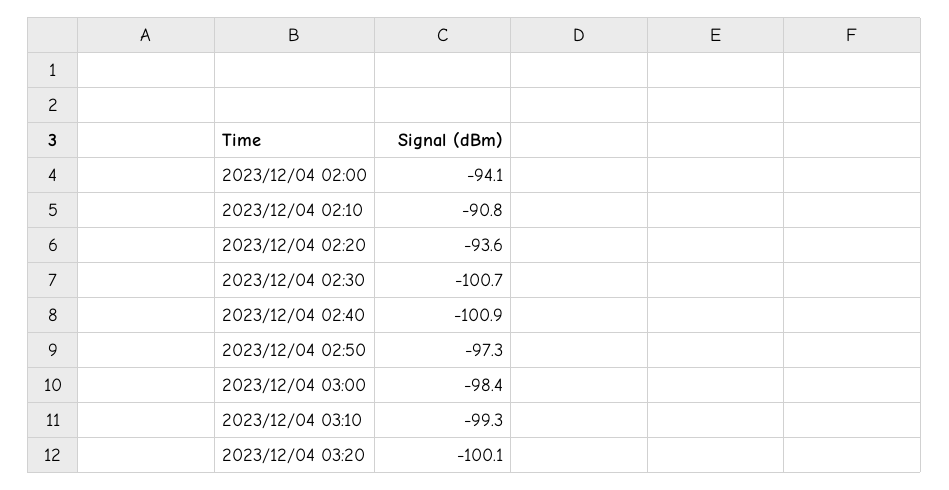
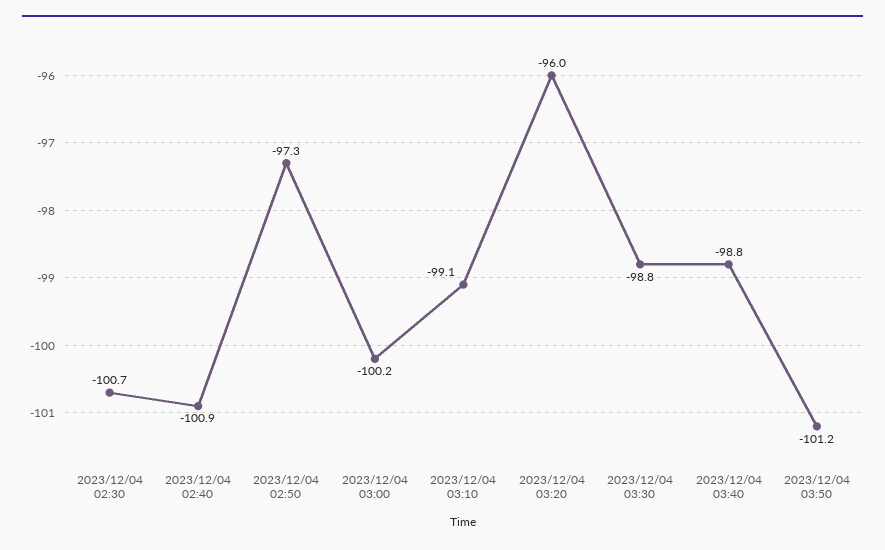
2023/12/04 02:00: -94.1 -> none
2023/12/04 02:10: -90.8 -> none
2023/12/04 02:20: -93.6 -> none
2023/12/04 03:00: -98.4 -> -100.2
2023/12/04 03:10: -99.3 -> -99.1
2023/12/04 03:20: -100.1 -> -96
2023/12/04 03:30: none -> -98.8
2023/12/04 03:40: none -> -98.8
2023/12/04 03:50: none -> -101.2

